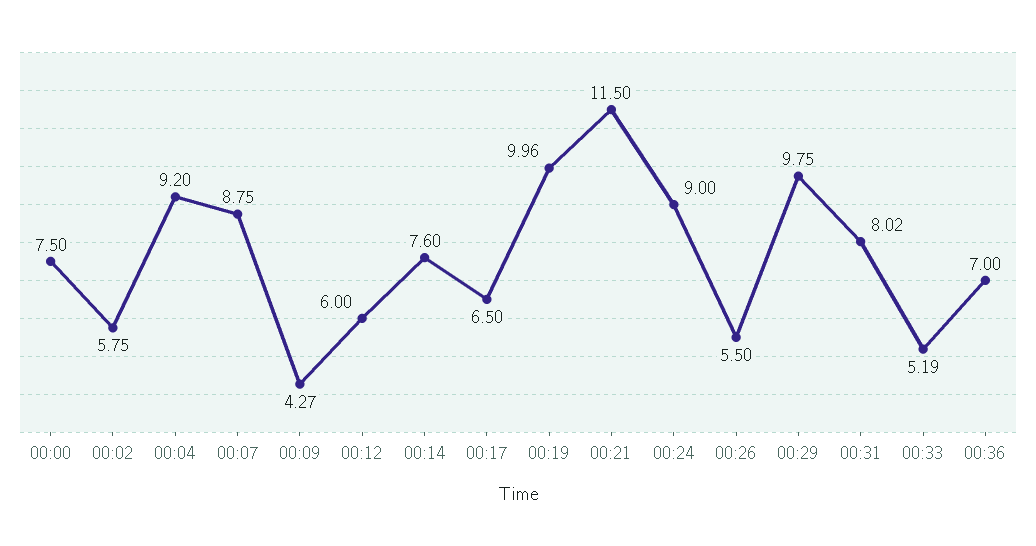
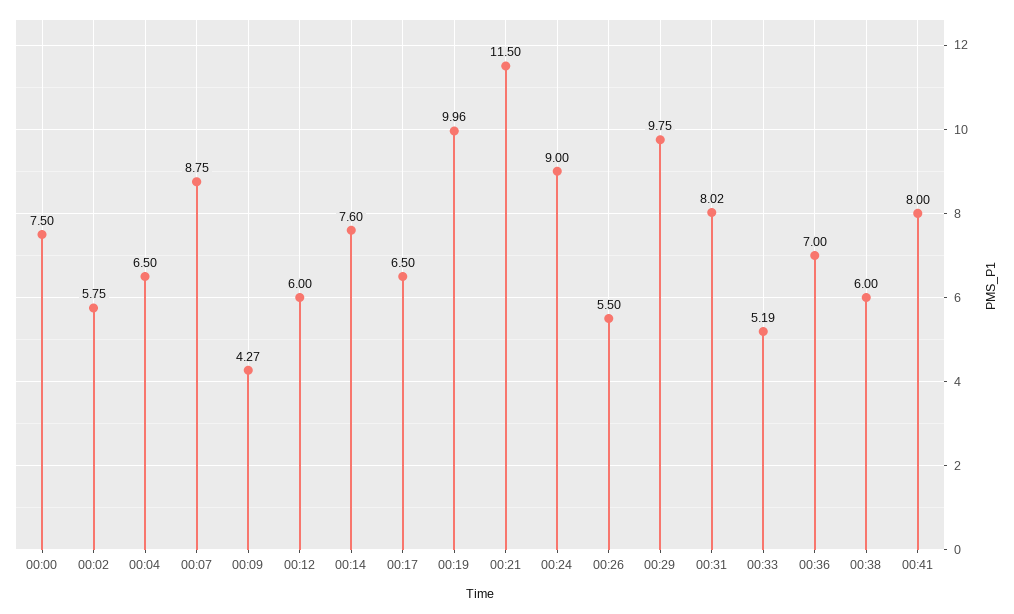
00:04: 9.2 -> 6.5
00:38: none -> 6
00:41: none -> 8

